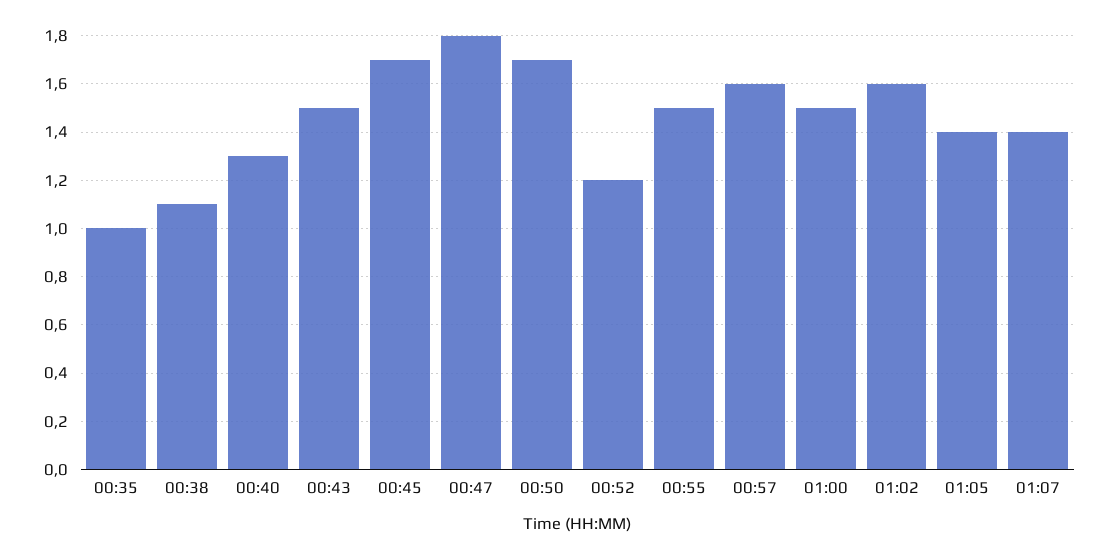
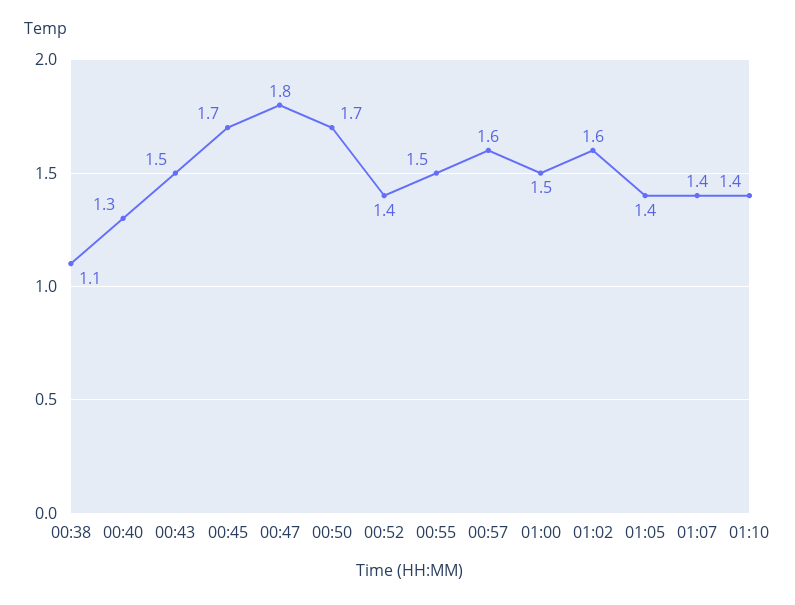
00:35: 1 -> none
00:52: 1.2 -> 1.4
01:10: none -> 1.4

